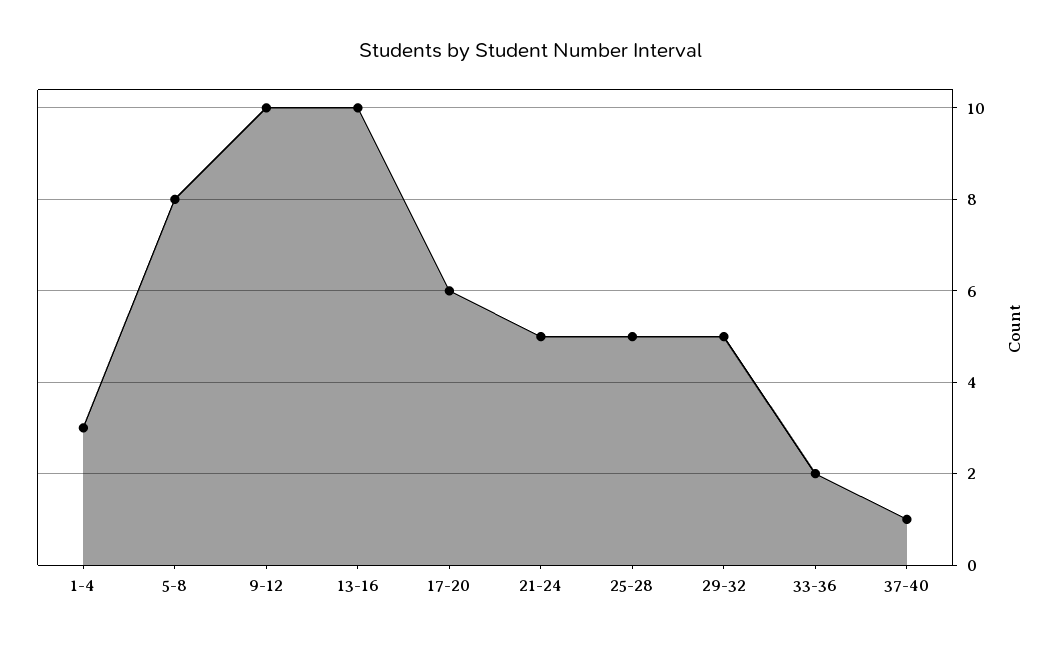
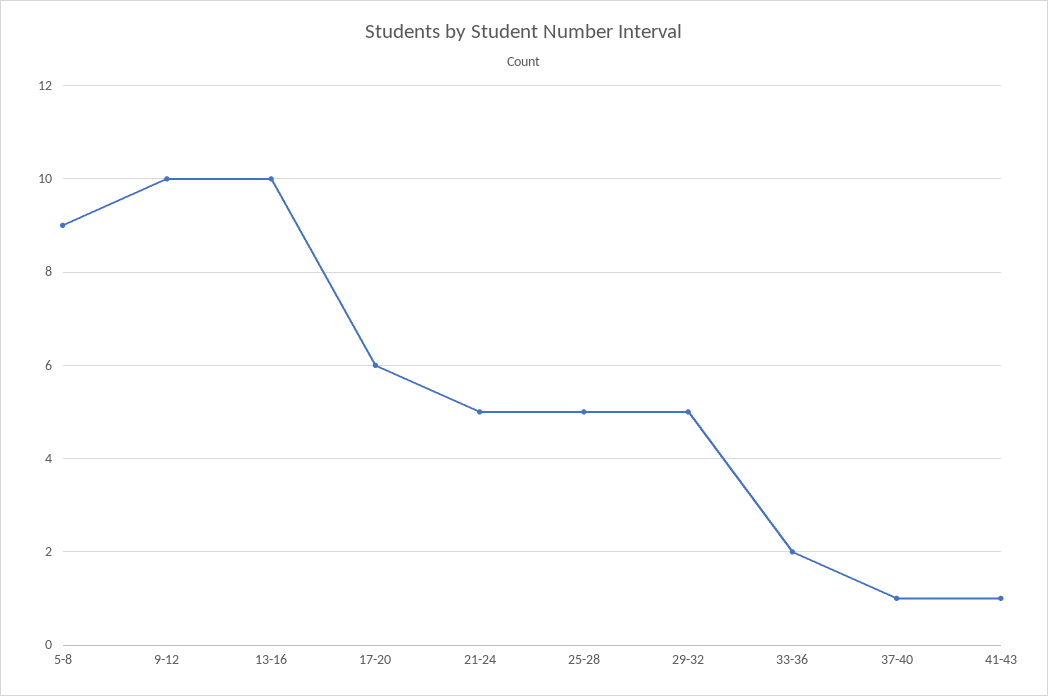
1-4: 3 -> none
5-8: 8 -> 9
41-43: none -> 1

